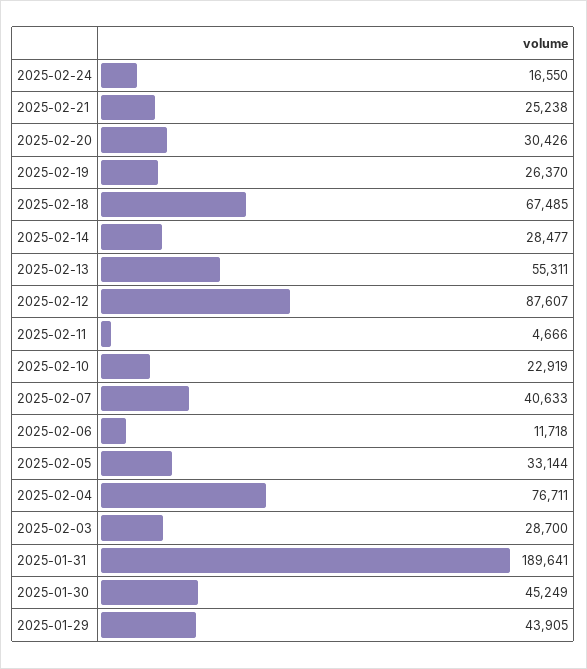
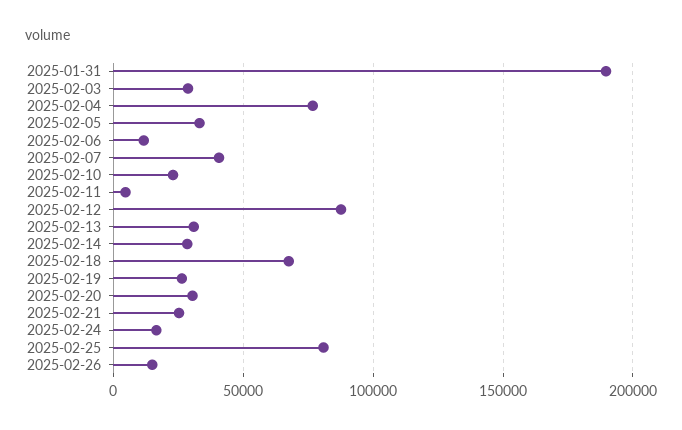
2025-02-13: 55311 -> 30000
2025-01-30: 45249 -> none
2025-01-29: 43905 -> none
2025-02-25: none -> 80000
2025-02-26: none -> 15000

